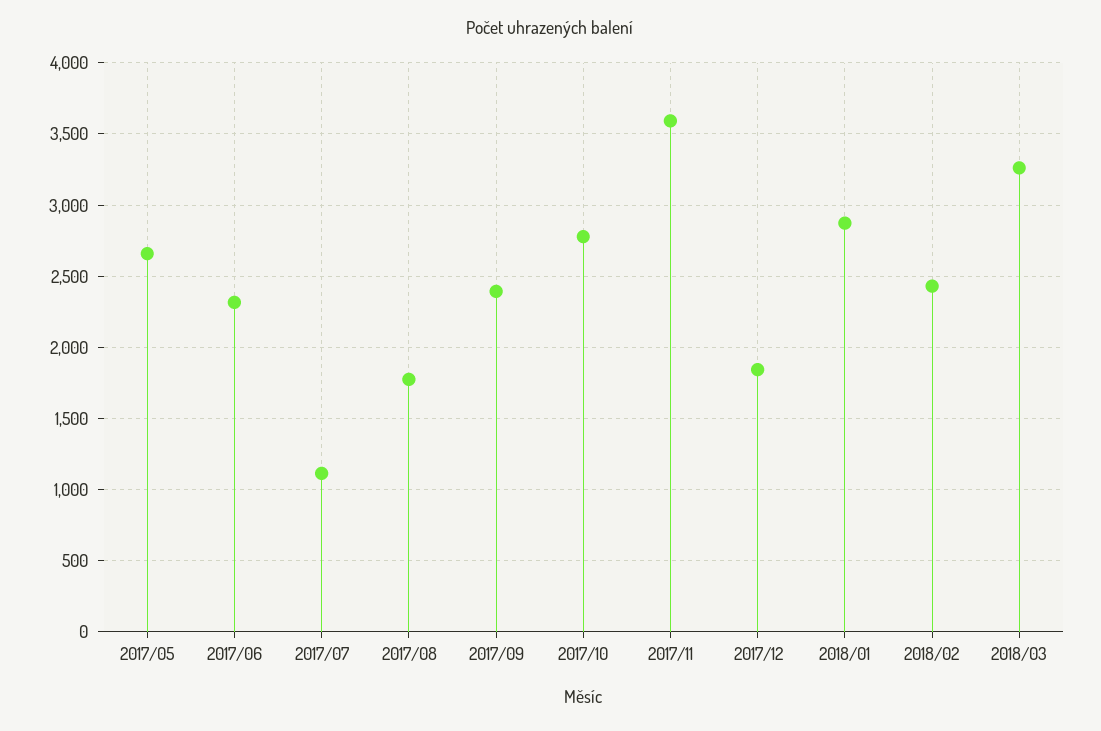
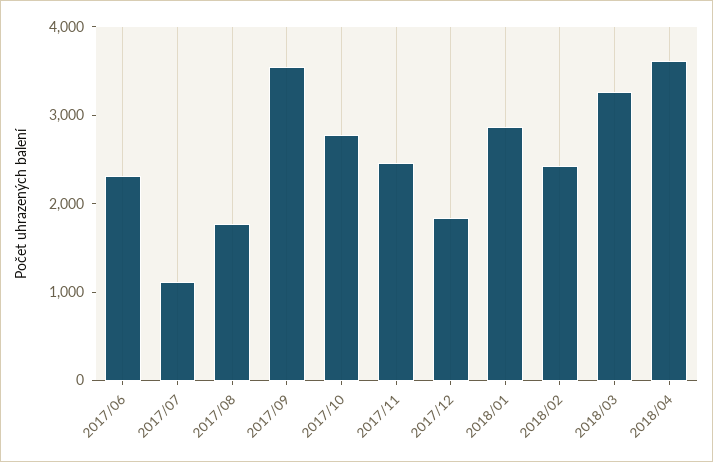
2017/05: 2650 -> none
2017/09: 2400 -> 3600
2017/11: 3600 -> 2400
2018/04: none -> 3600

